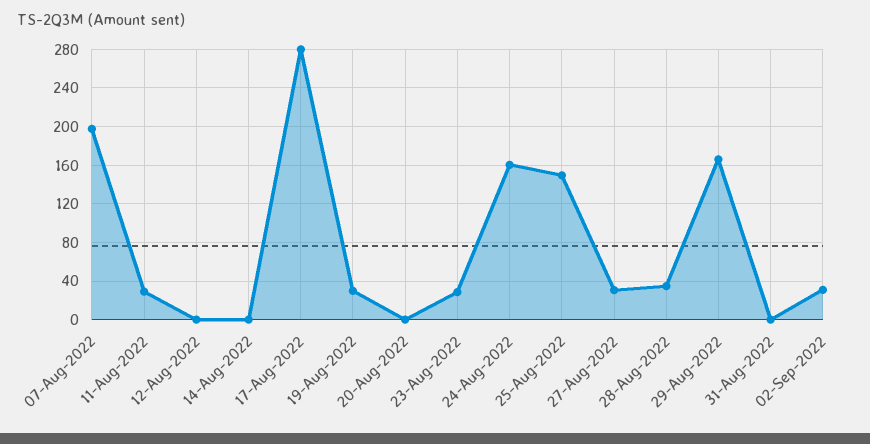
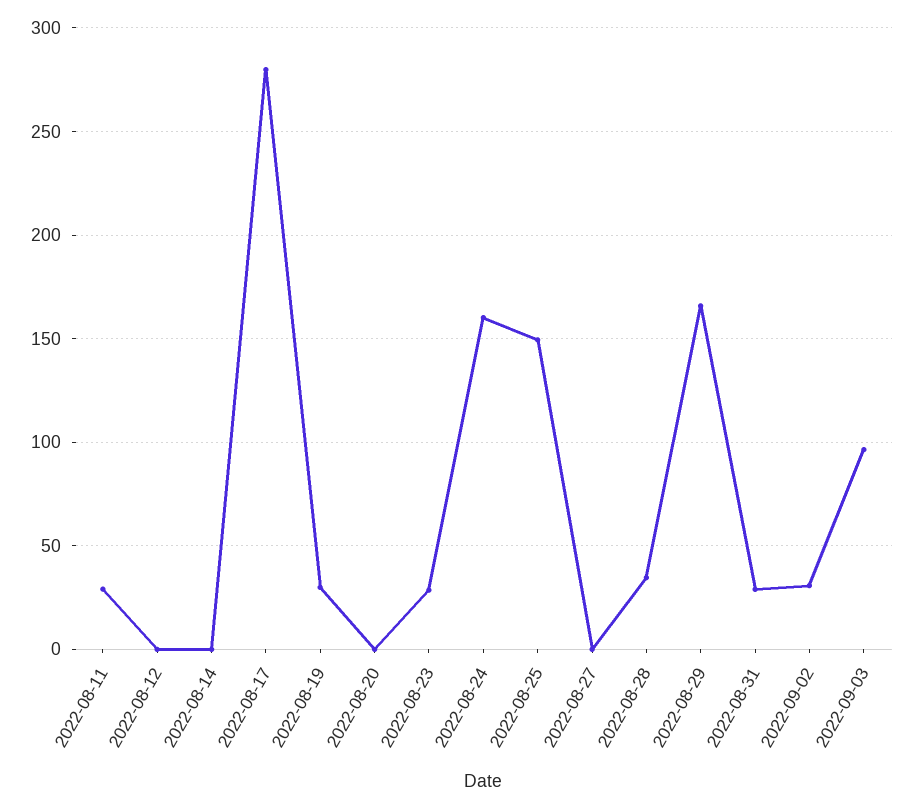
07-Aug-2022: 200 -> none
27-Aug-2022: 30 -> 0
31-Aug-2022: 0 -> 30
2022-09-03: none -> 95

